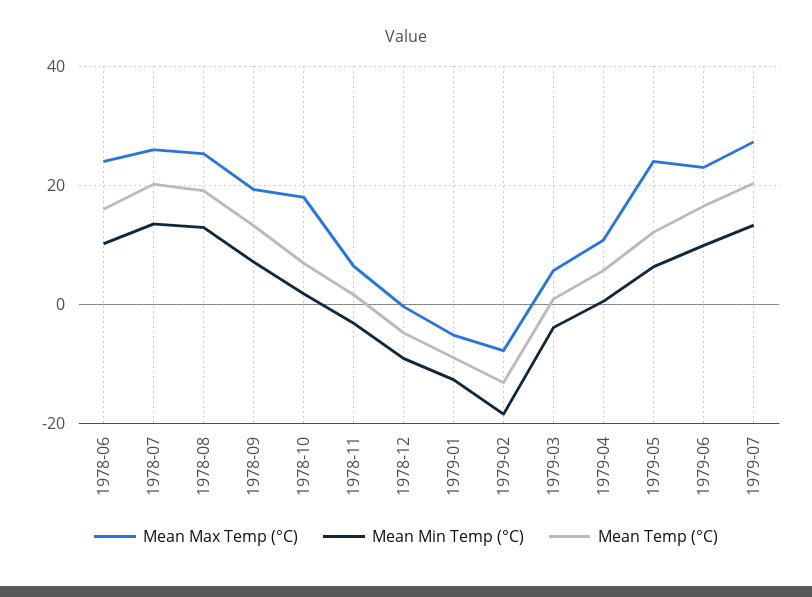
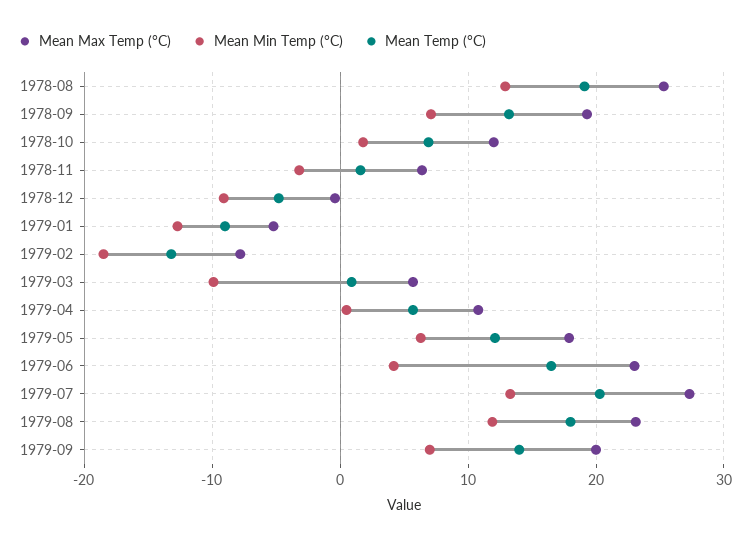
Mean Max Temp (°C), 1978-06: 24 -> none
Mean Min Temp (°C), 1978-06: 10 -> none
Mean Temp (°C), 1978-06: 16 -> none
Mean Max Temp (°C), 1978-07: 26 -> none
Mean Min Temp (°C), 1978-07: 14 -> none
Mean Temp (°C), 1978-07: 20 -> none
Mean Max Temp (°C), 1978-10: 18 -> 12
Mean Min Temp (°C), 1979-03: -4 -> -10
Mean Max Temp (°C), 1979-05: 24 -> 18
Mean Min Temp (°C), 1979-06: 10 -> 4
Mean Max Temp (°C), 1979-08: none -> 23
Mean Min Temp (°C), 1979-08: none -> 12
Mean Temp (°C), 1979-08: none -> 18
Mean Max Temp (°C), 1979-09: none -> 20
Mean Min Temp (°C), 1979-09: none -> 7
Mean Temp (°C), 1979-09: none -> 14

